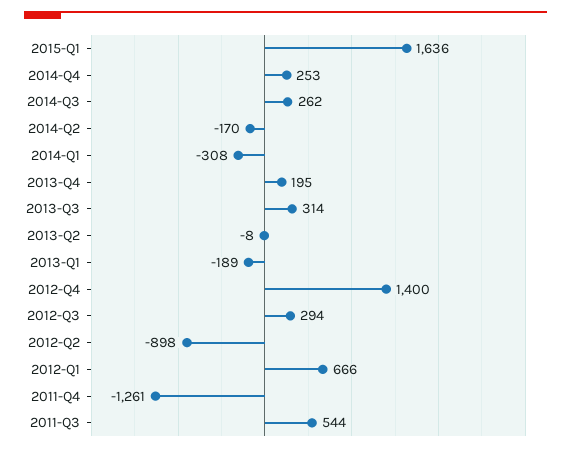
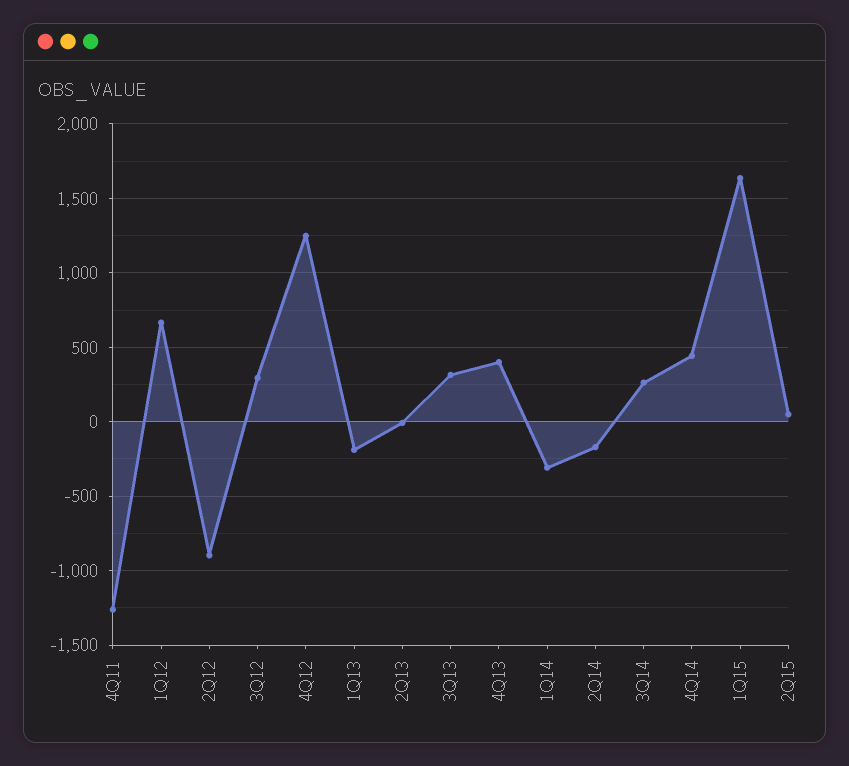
2014-Q4: 253 -> 450
2013-Q4: 195 -> 400
2012-Q4: 1400 -> 1250
2011-Q3: 544 -> none
2Q15: none -> 50

